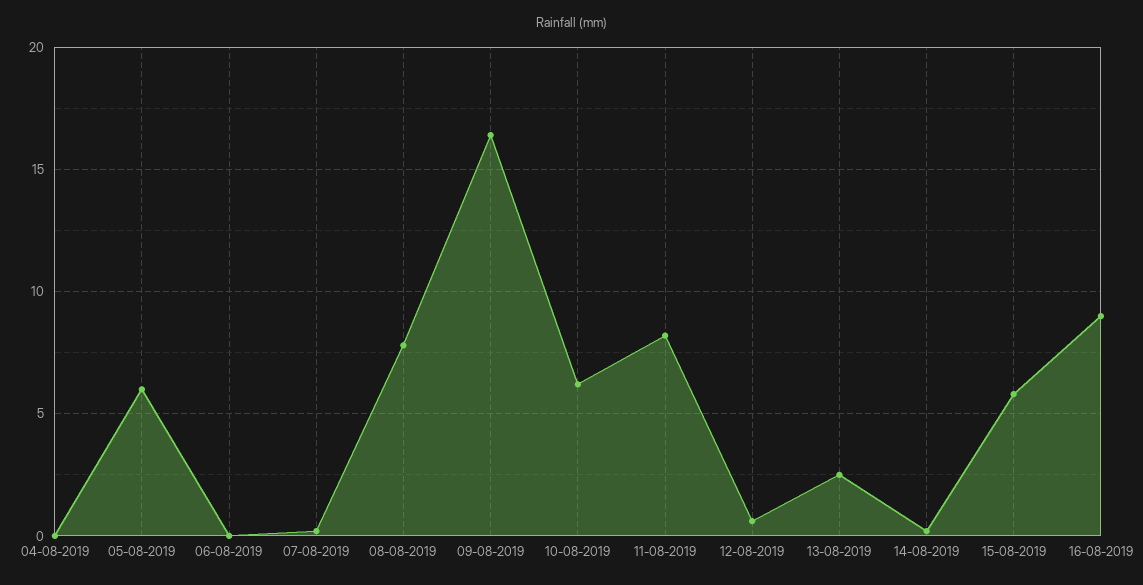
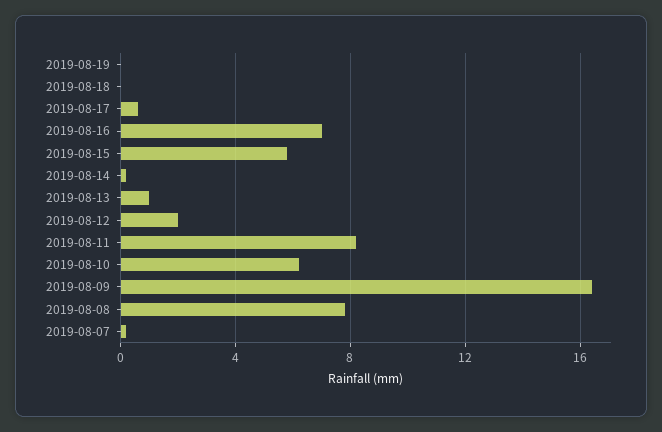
04-08-2019: 0 -> none
05-08-2019: 6 -> none
06-08-2019: 0 -> none
12-08-2019: 0.5 -> 2
13-08-2019: 2.5 -> 1
16-08-2019: 9 -> 7
2019-08-19: none -> 0
2019-08-18: none -> 0
2019-08-17: none -> 0.5

